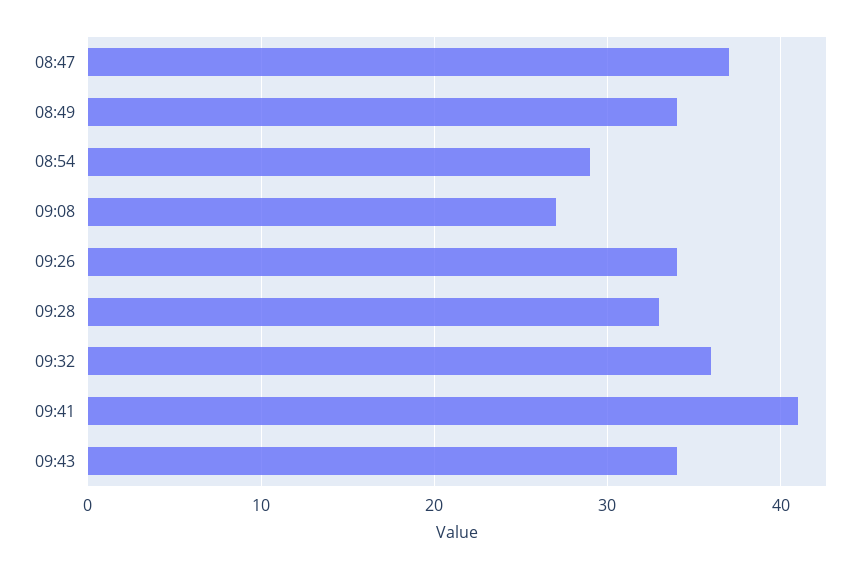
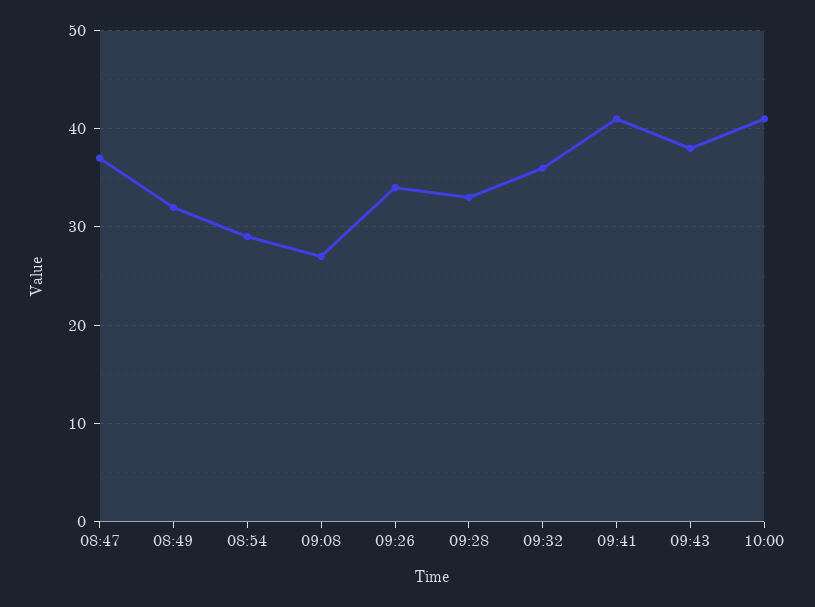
08:49: 34 -> 32
09:43: 34 -> 38
10:00: none -> 41

